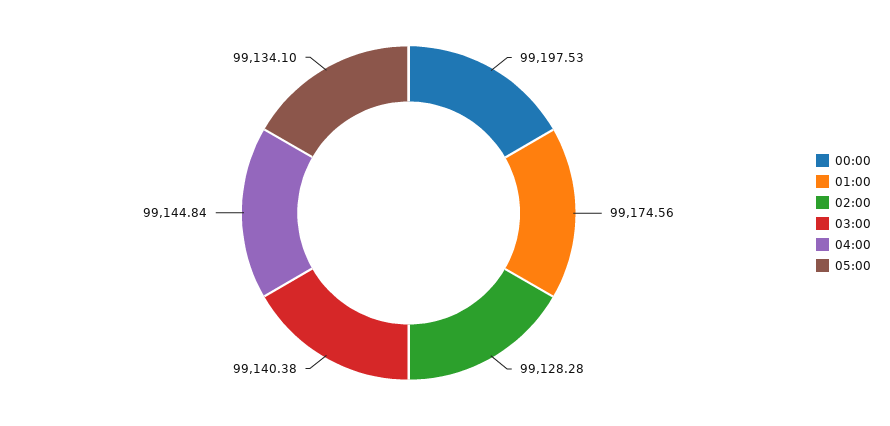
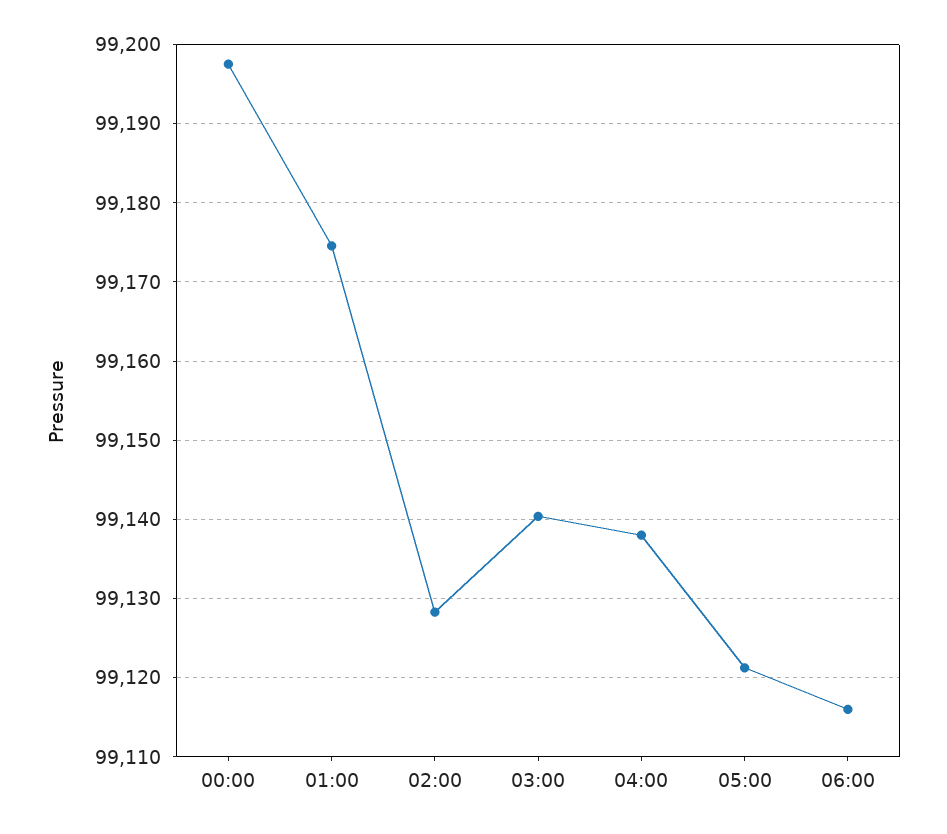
04:00: 99144.84 -> 99138
05:00: 99134.1 -> 99121
06:00: none -> 99116

